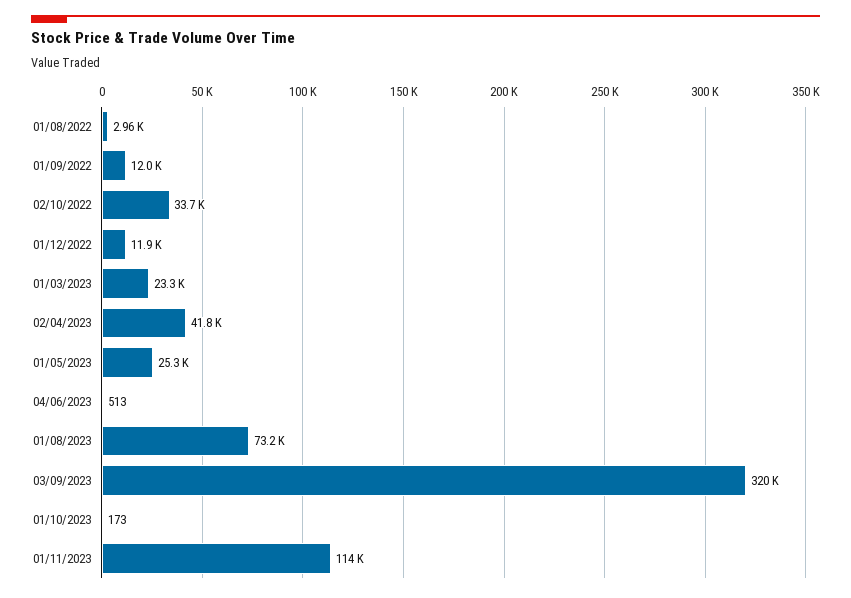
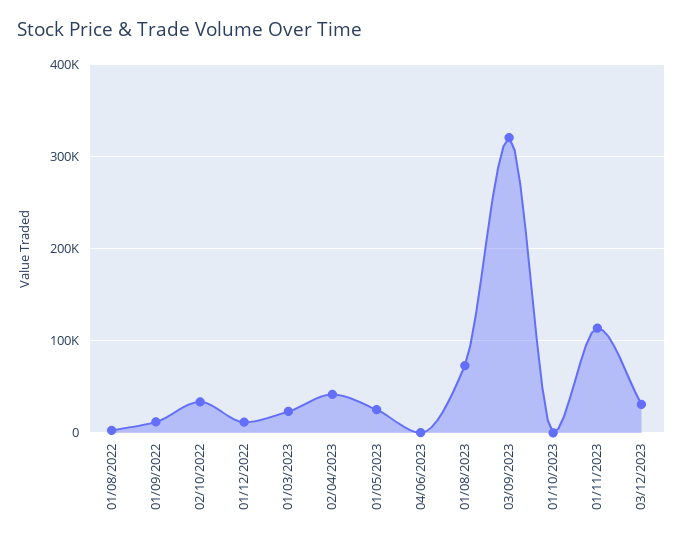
03/12/2023: none -> 30000

